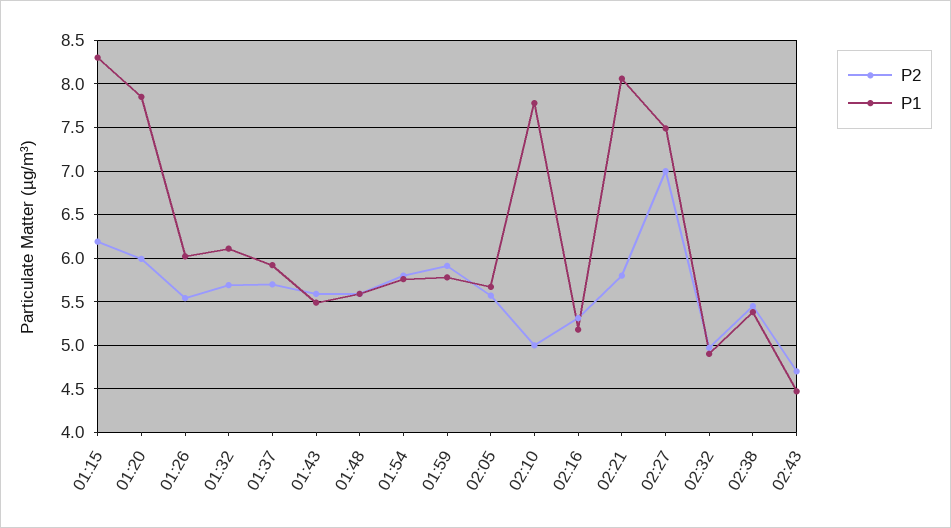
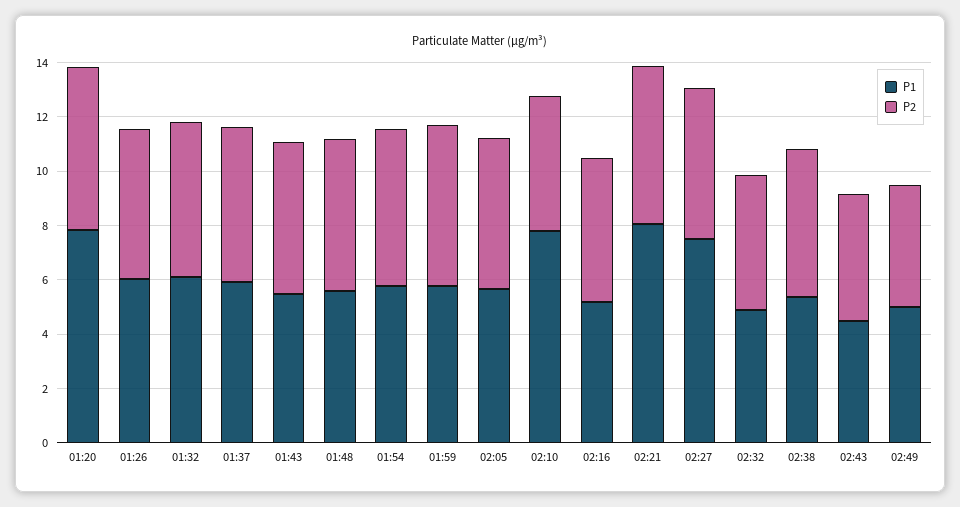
P2, 01:15: 6.2 -> none
P1, 01:15: 8.3 -> none
P2, 02:27: 7 -> 5.5
P1, 02:49: none -> 5
P2, 02:49: none -> 4.5

